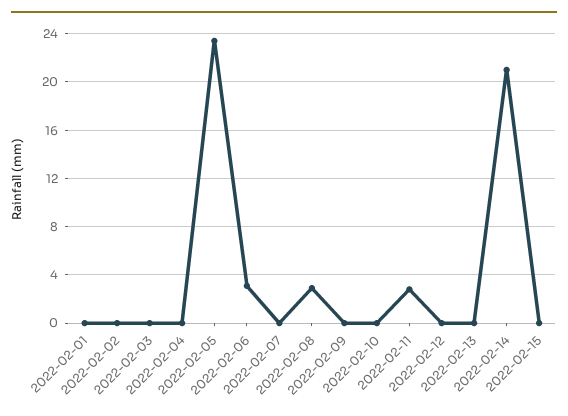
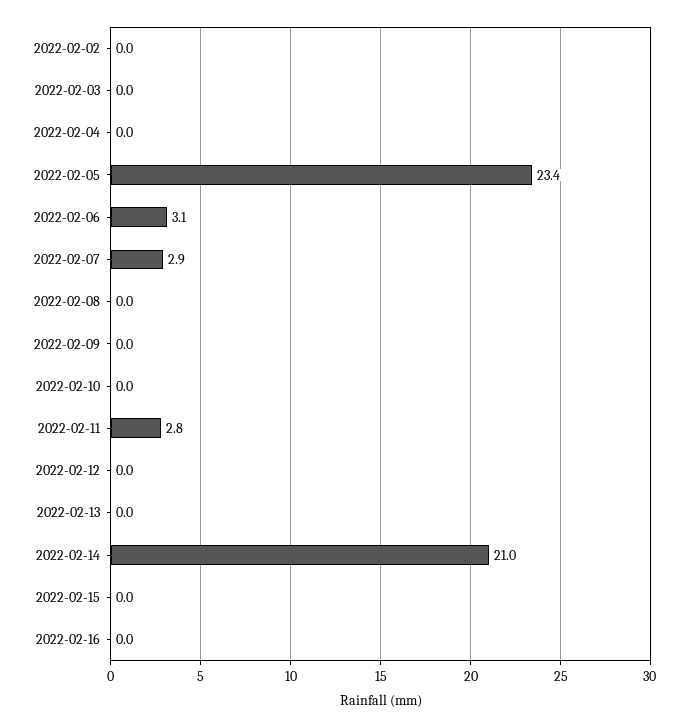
2022-02-01: 0 -> none
2022-02-07: 0 -> 2.9
2022-02-08: 3 -> 0
2022-02-16: none -> 0

